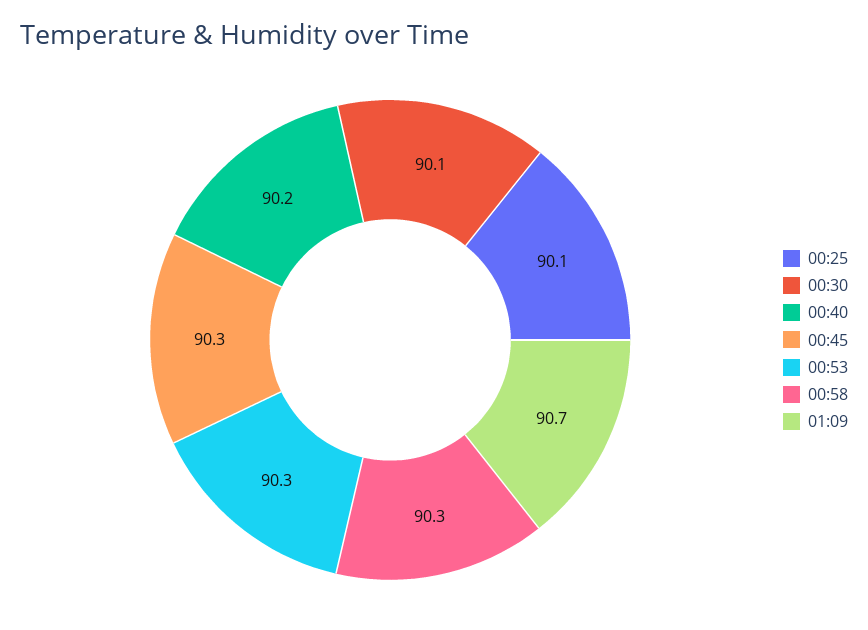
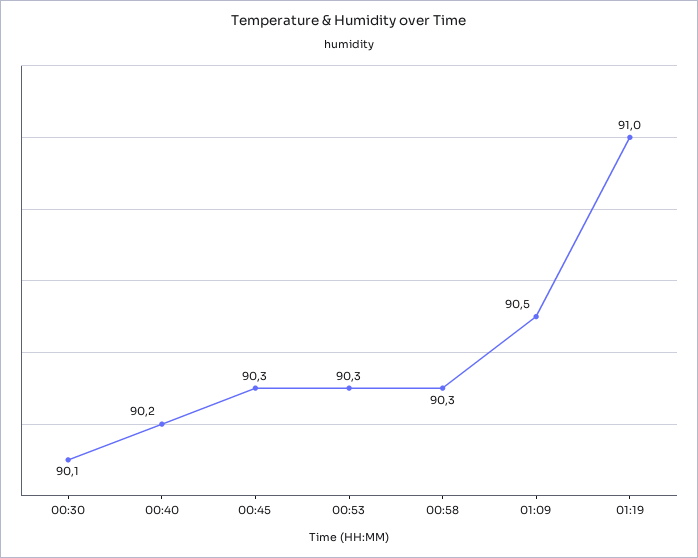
00:25: 90.1 -> none
01:09: 90.7 -> 90.5
01:19: none -> 91

